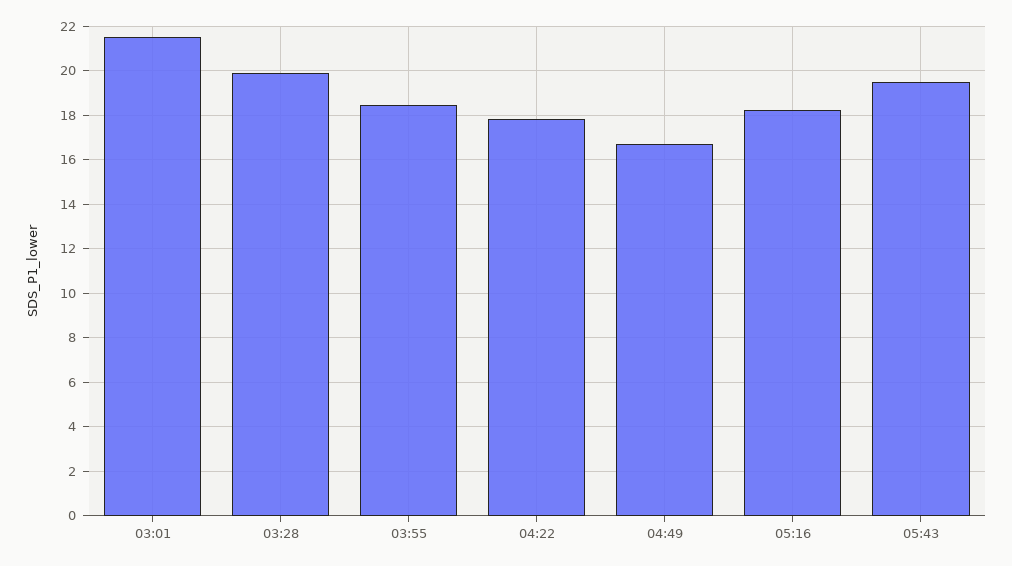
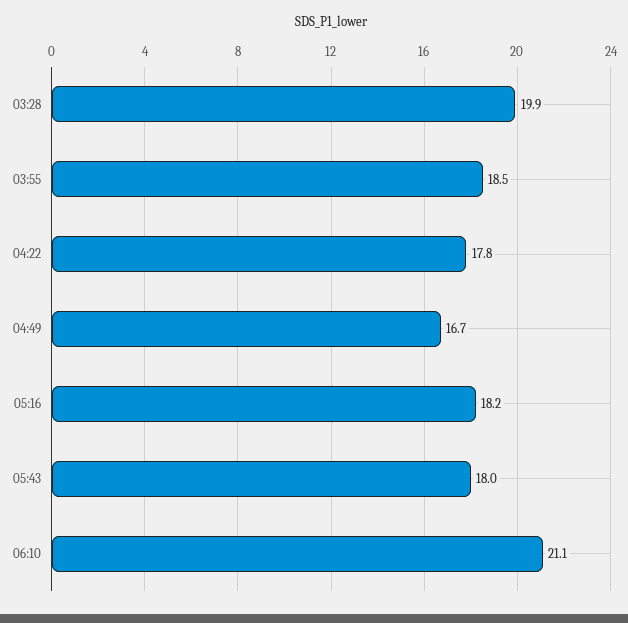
03:01: 21.5 -> none
05:43: 19.5 -> 18
06:10: none -> 21.1

